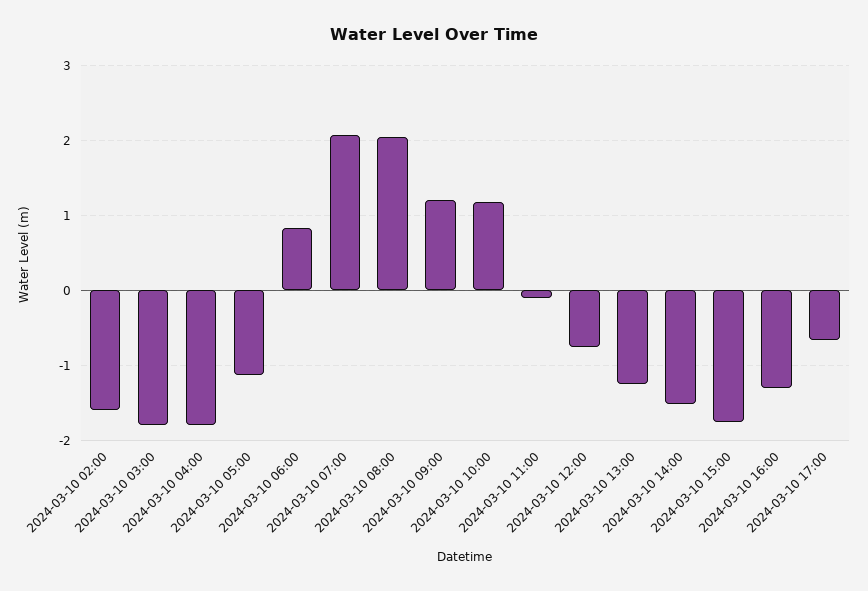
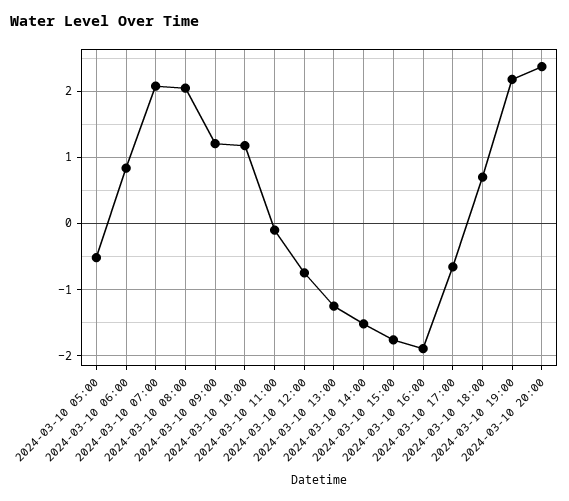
2024-03-10 02:00: -1.6 -> none
2024-03-10 03:00: -1.8 -> none
2024-03-10 04:00: -1.8 -> none
2024-03-10 05:00: -1.1 -> -0.5
2024-03-10 16:00: -1.3 -> -1.9
2024-03-10 18:00: none -> 0.7
2024-03-10 19:00: none -> 2.2
2024-03-10 20:00: none -> 2.4

